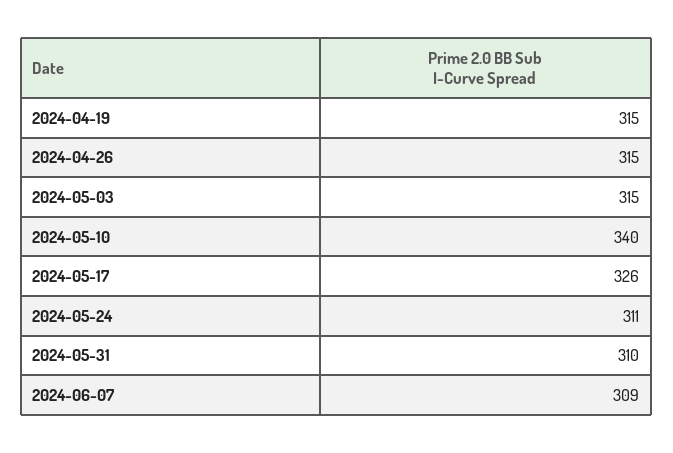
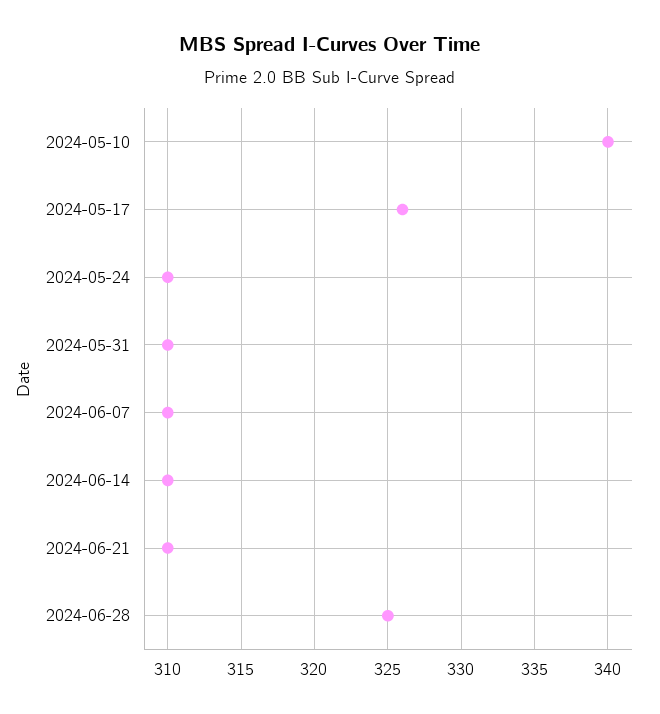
2024-04-19: 315 -> none
2024-04-26: 315 -> none
2024-05-03: 315 -> none
2024-05-24: 311 -> 310
2024-06-07: 309 -> 310
2024-06-14: none -> 310
2024-06-21: none -> 310
2024-06-28: none -> 325

